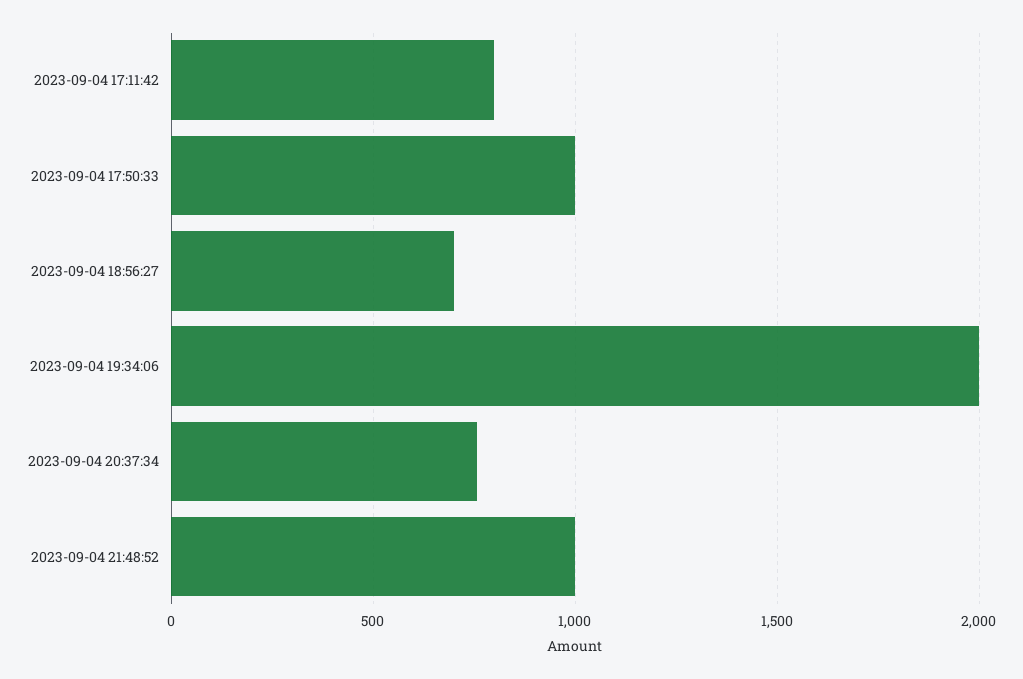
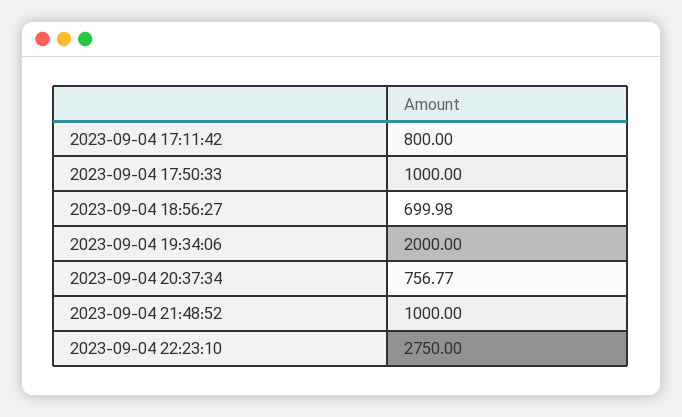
2023-09-04 22:23:10: none -> 2750

